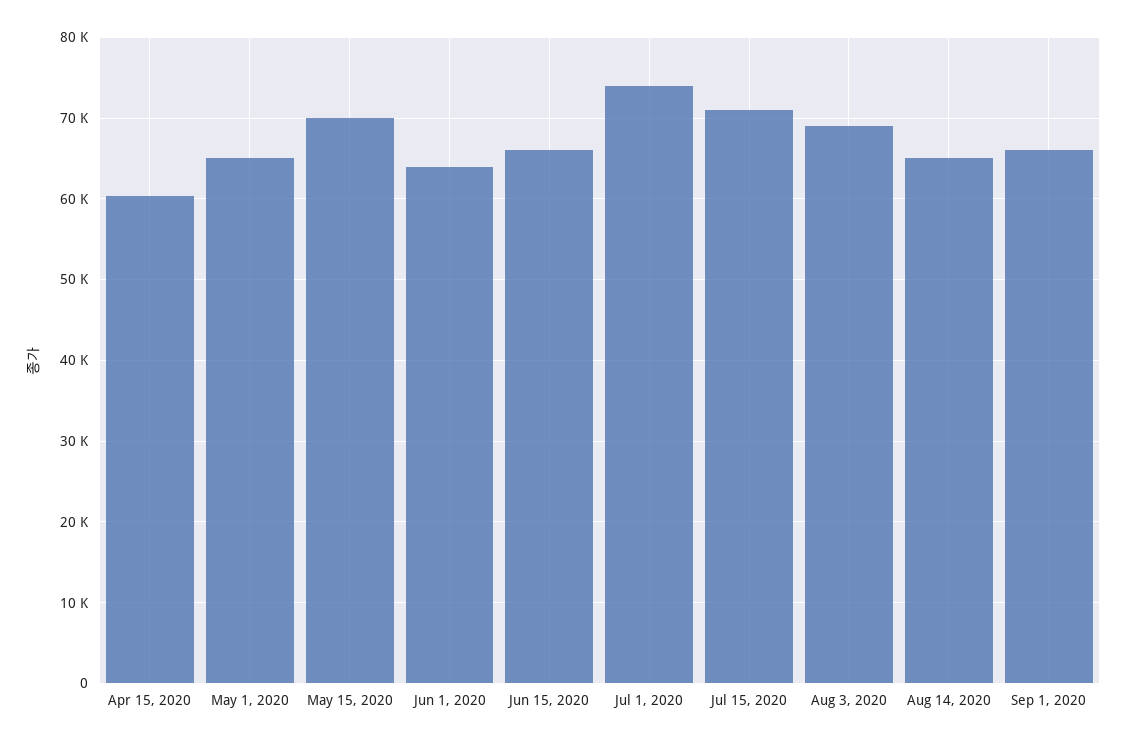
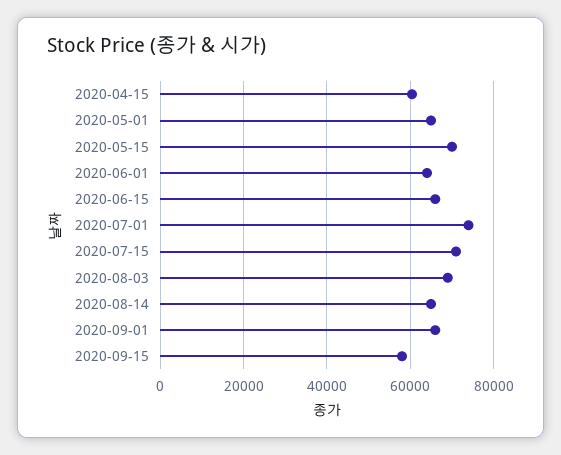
2020-09-15: none -> 58000

